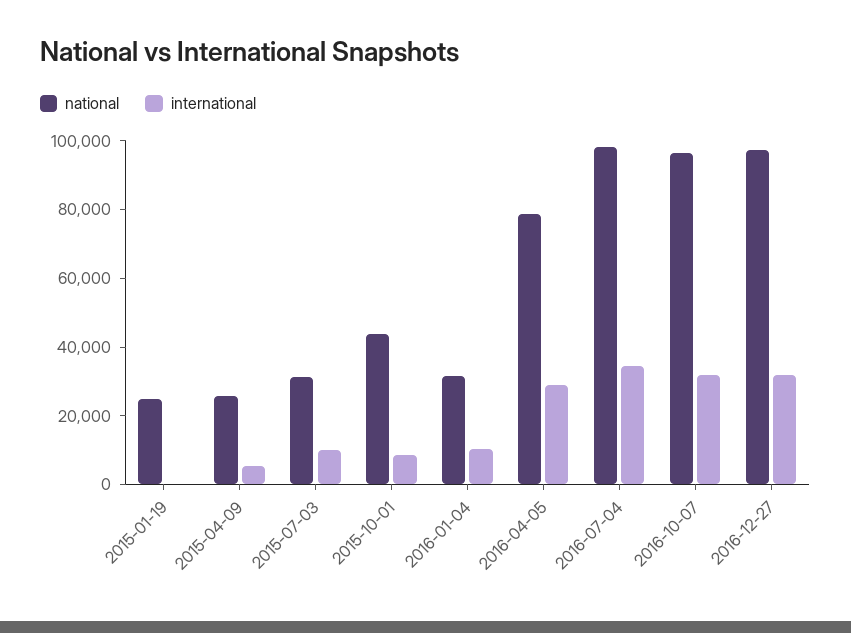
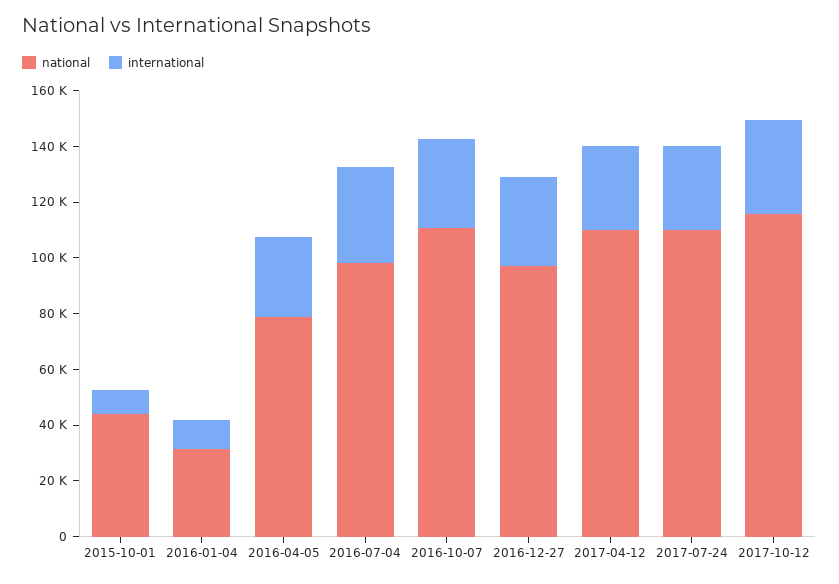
national, 2015-01-19: 25000 -> none
international, 2015-01-19: 0 -> none
national, 2015-04-09: 25000 -> none
international, 2015-04-09: 5000 -> none
national, 2015-07-03: 30000 -> none
international, 2015-07-03: 10000 -> none
national, 2016-10-07: 95000 -> 110000
national, 2017-04-12: none -> 110000
international, 2017-04-12: none -> 30000
national, 2017-07-24: none -> 110000
international, 2017-07-24: none -> 30000
national, 2017-10-12: none -> 115000
international, 2017-10-12: none -> 35000

